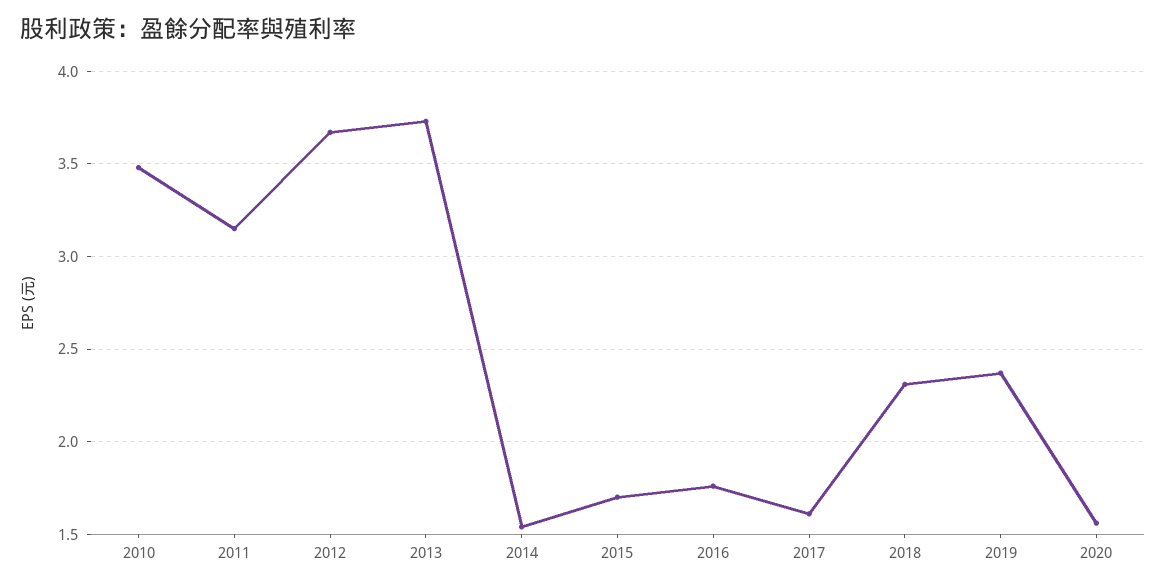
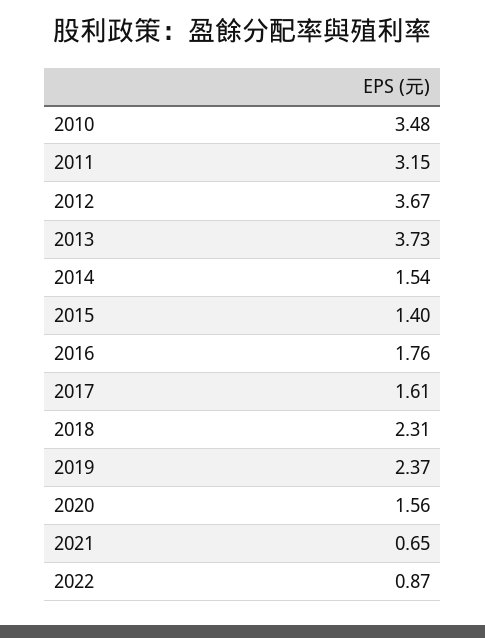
2015: 1.7 -> 1.4
2021: none -> 0.65
2022: none -> 0.87

